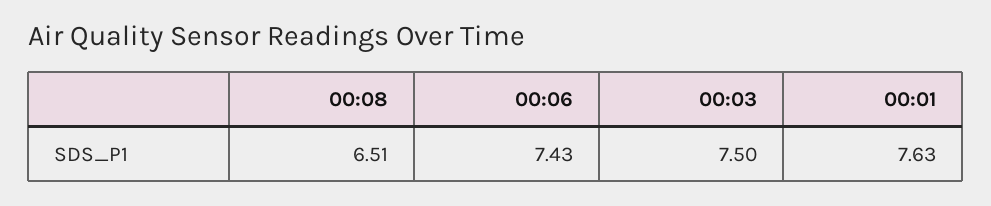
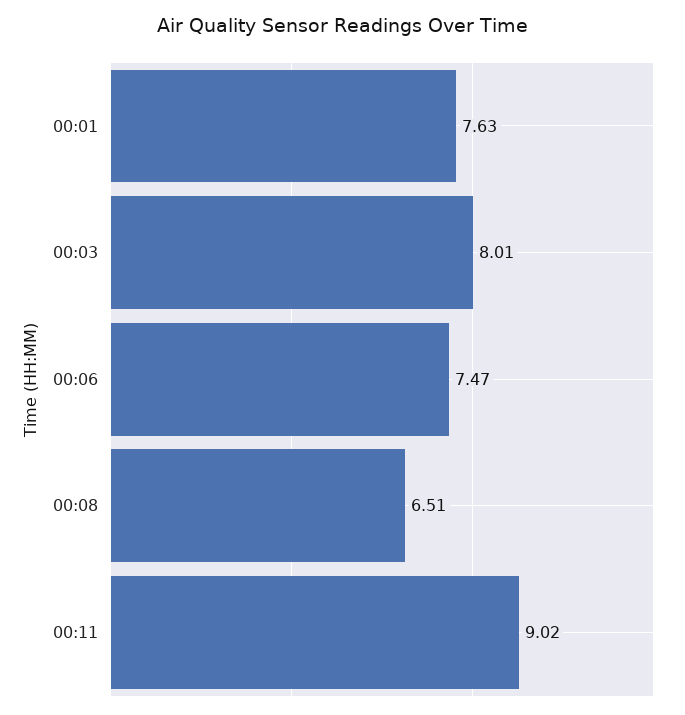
00:06: 7.43 -> 7.47
00:03: 7.5 -> 8.01
00:11: none -> 9.02

